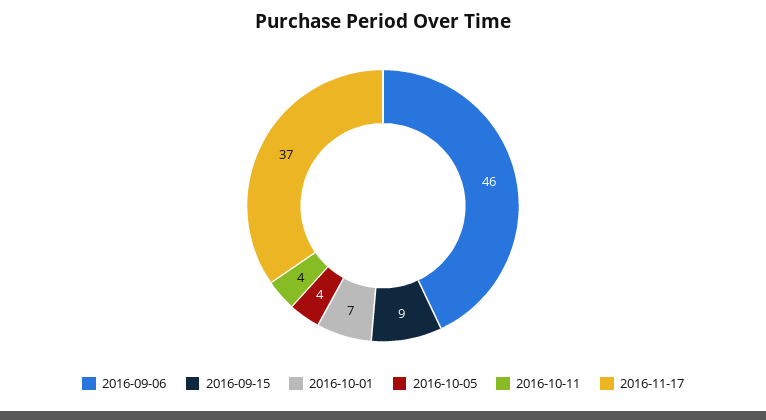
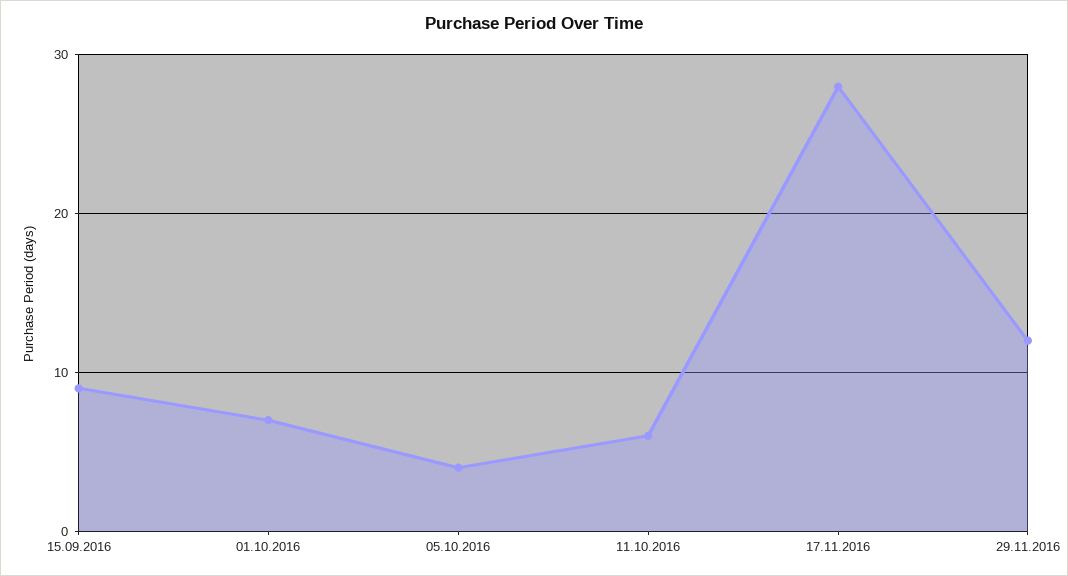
2016-09-06: 46 -> none
2016-10-11: 4 -> 6
2016-11-17: 37 -> 28
29.11.2016: none -> 12

